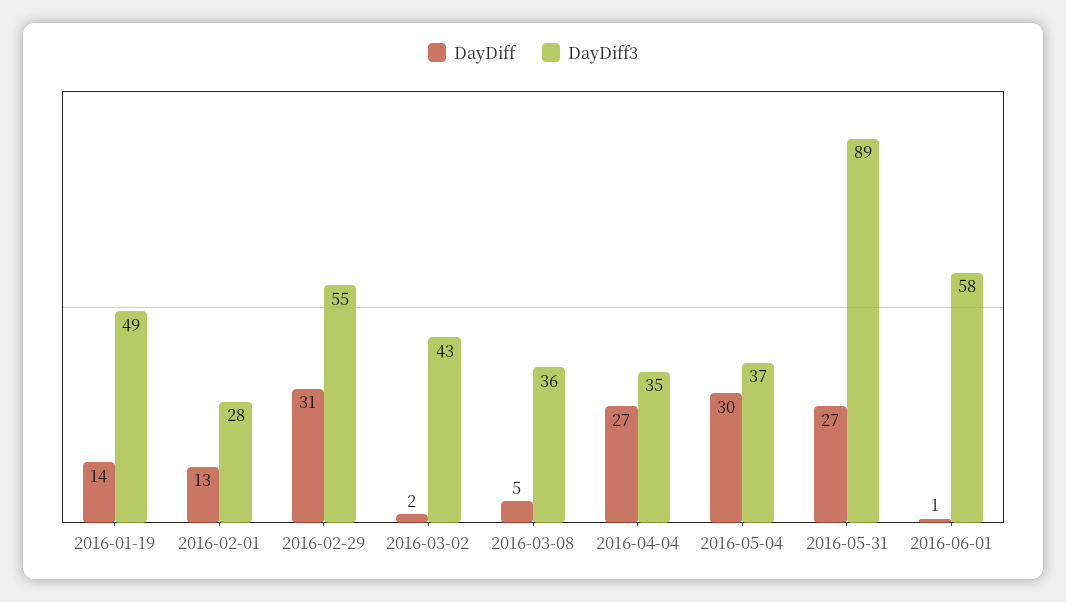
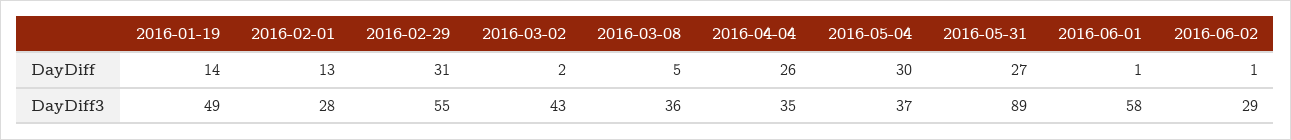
DayDiff, 2016-04-04: 27 -> 26
DayDiff, 2016-06-02: none -> 1
DayDiff3, 2016-06-02: none -> 29

